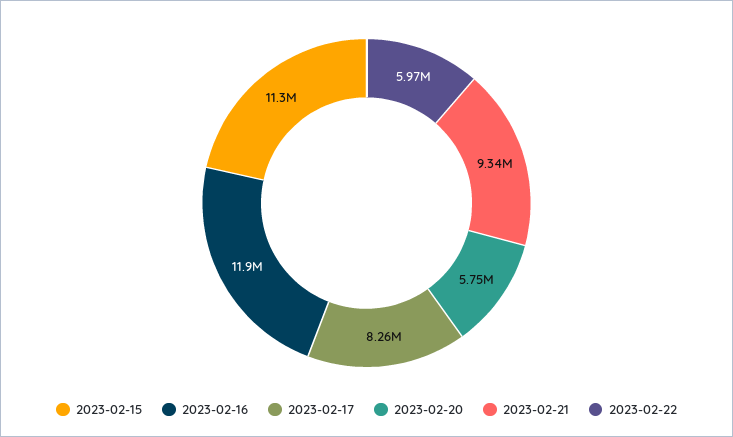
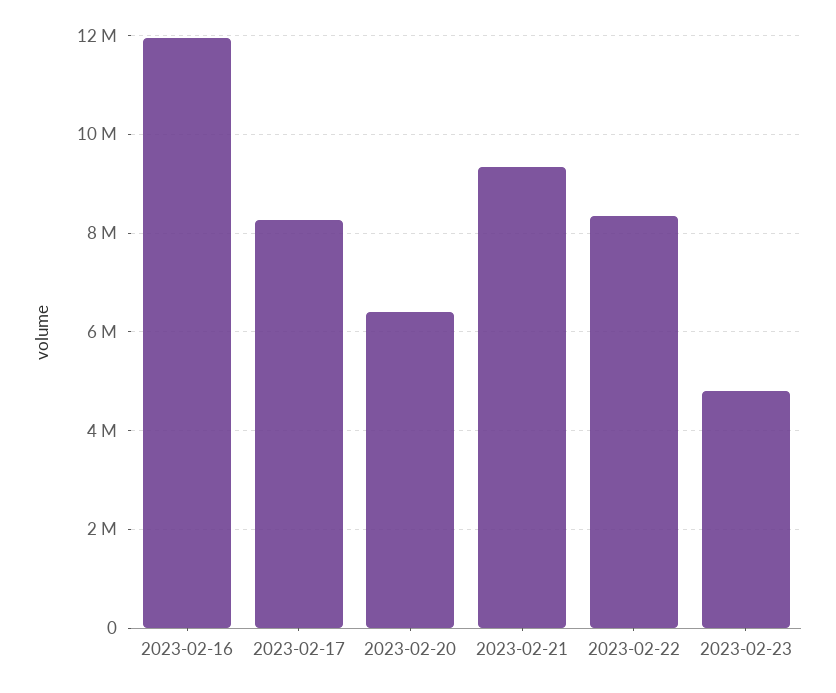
2023-02-15: 11300000 -> none
2023-02-20: 5750000 -> 6400000
2023-02-22: 5970000 -> 8400000
2023-02-23: none -> 4800000

